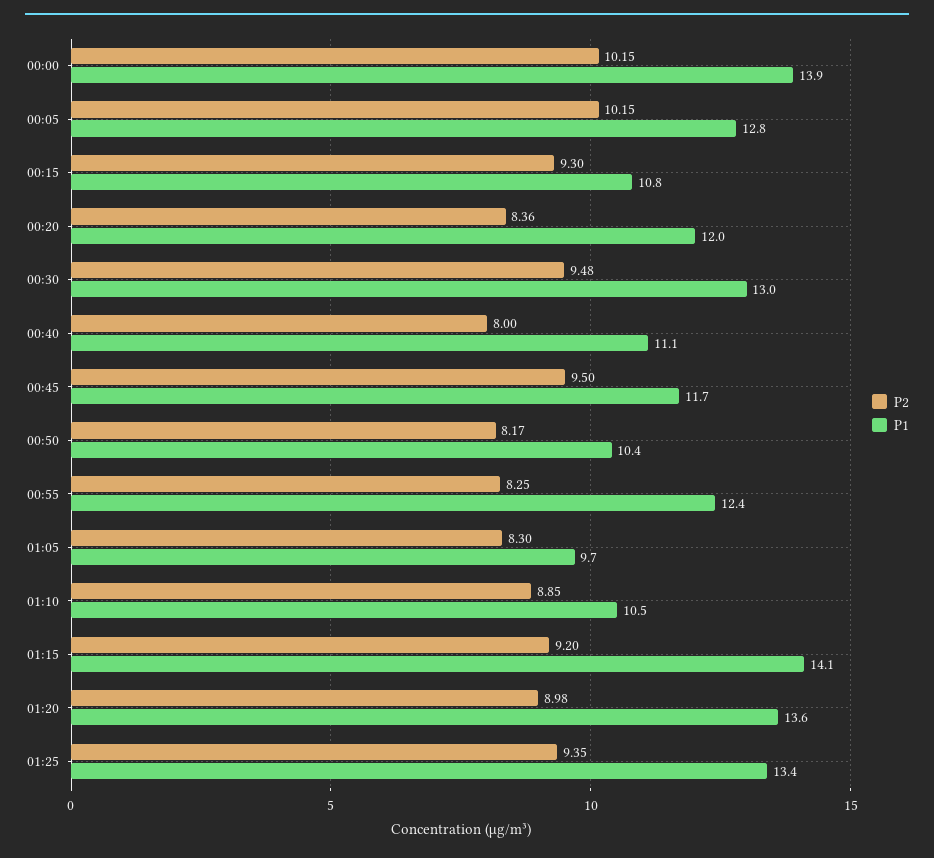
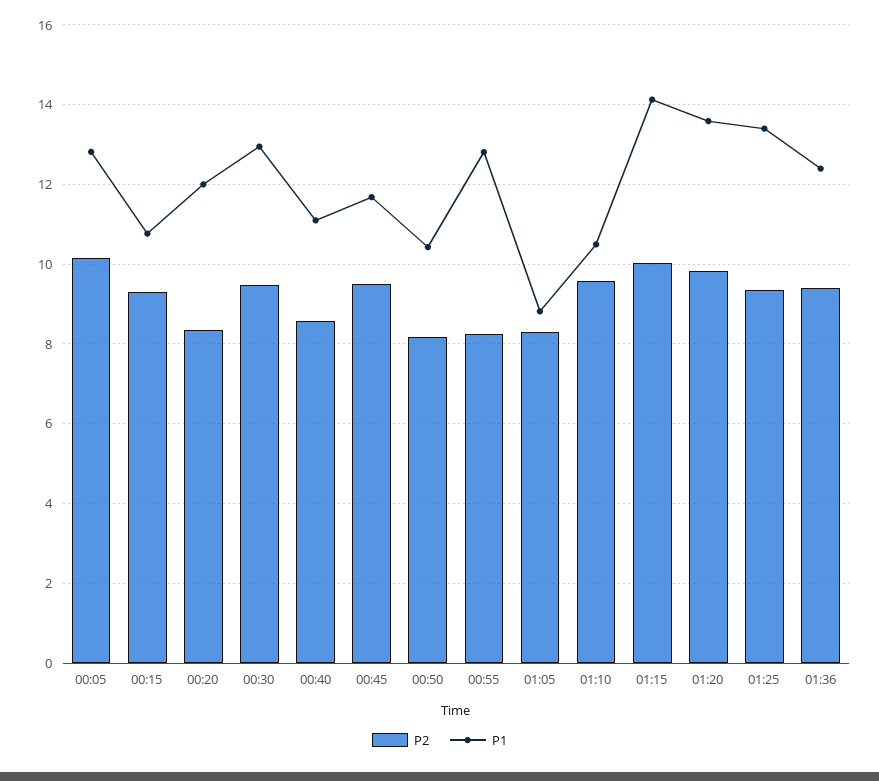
P2, 00:00: 10.15 -> none
P1, 00:00: 13.9 -> none
P2, 00:40: 8 -> 8.6
P1, 00:55: 12.4 -> 12.8
P1, 01:05: 9.7 -> 8.8
P2, 01:10: 8.85 -> 9.6
P2, 01:15: 9.2 -> 10
P2, 01:20: 8.98 -> 9.8
P2, 01:36: none -> 9.4
P1, 01:36: none -> 12.4

